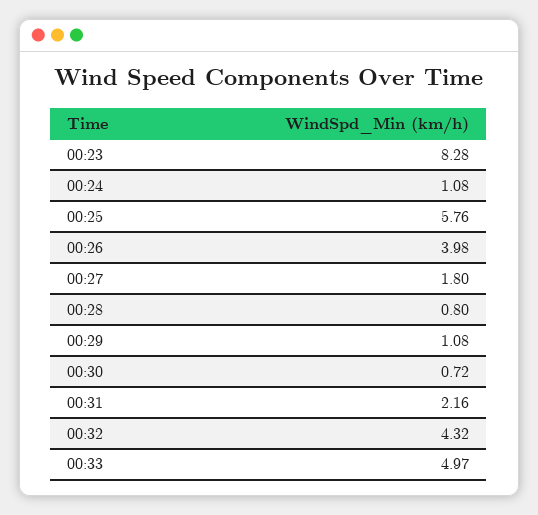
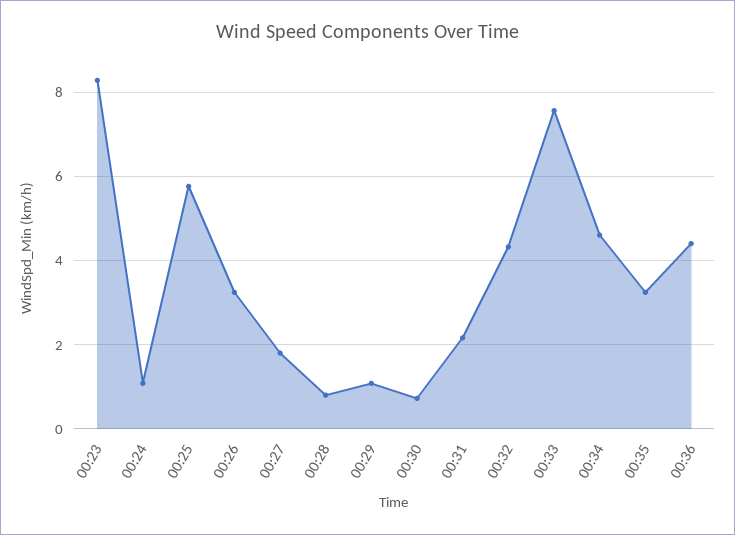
00:26: 3.98 -> 3.2
00:33: 4.97 -> 7.6
00:34: none -> 4.6
00:35: none -> 3.2
00:36: none -> 4.4

